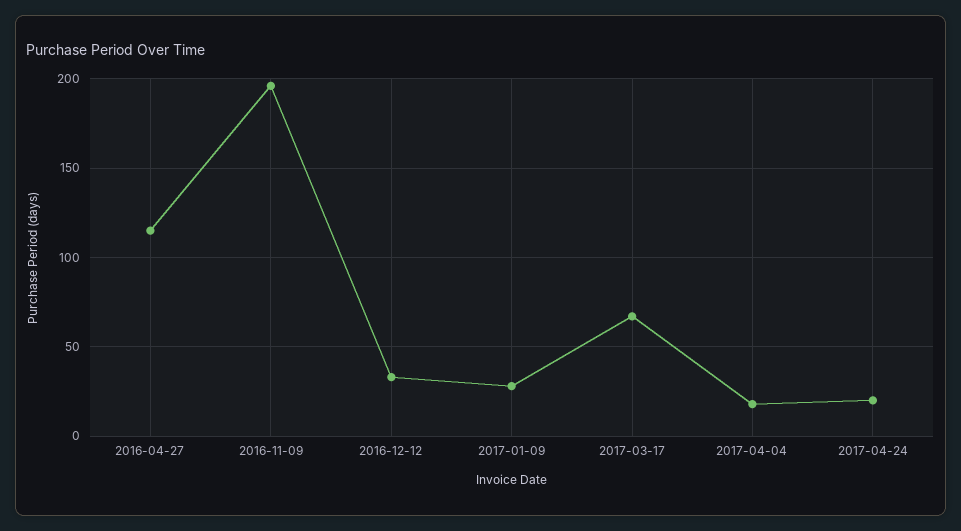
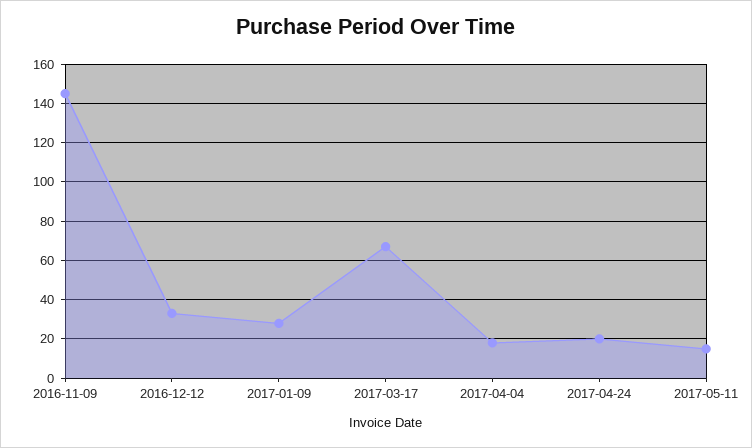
2016-04-27: 115 -> none
2016-11-09: 195 -> 145
2017-05-11: none -> 15

